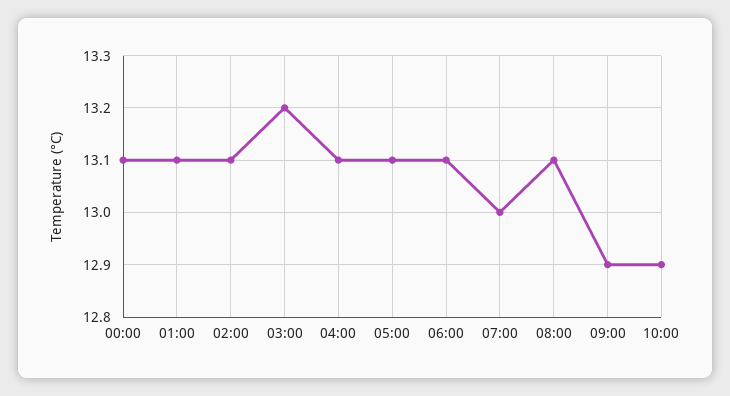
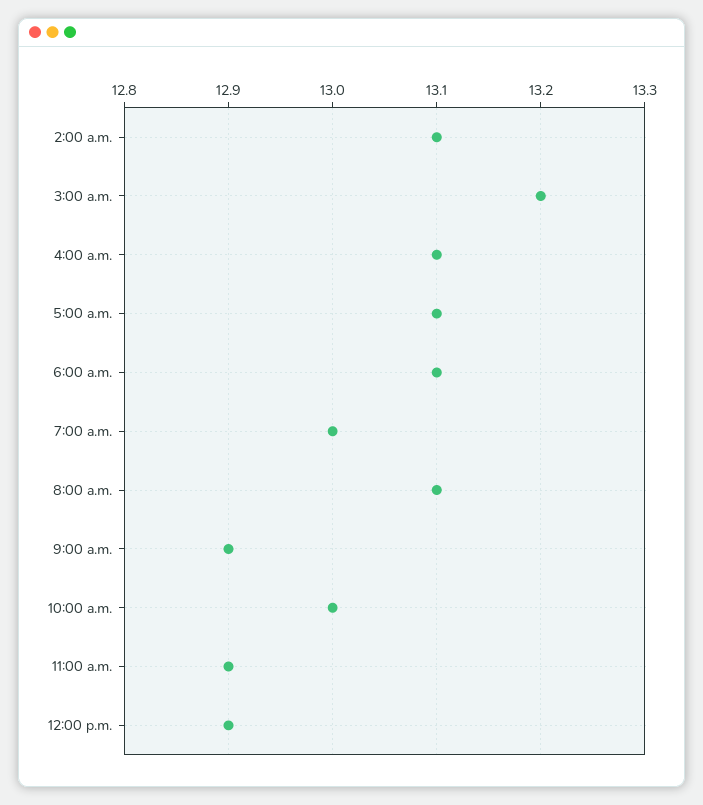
00:00: 13.1 -> none
01:00: 13.1 -> none
10:00: 12.9 -> 13
11:00 a.m.: none -> 12.9
12:00 p.m.: none -> 12.9

